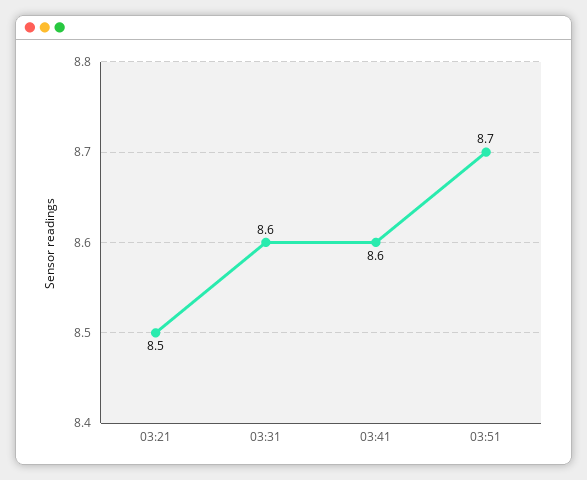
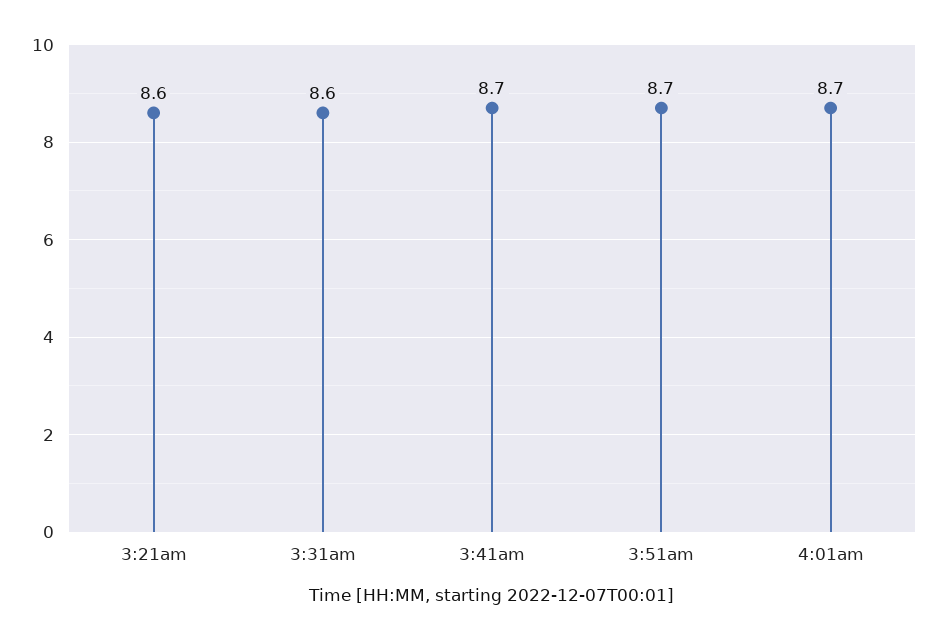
03:21: 8.5 -> 8.6
03:41: 8.6 -> 8.7
4:01am: none -> 8.7

